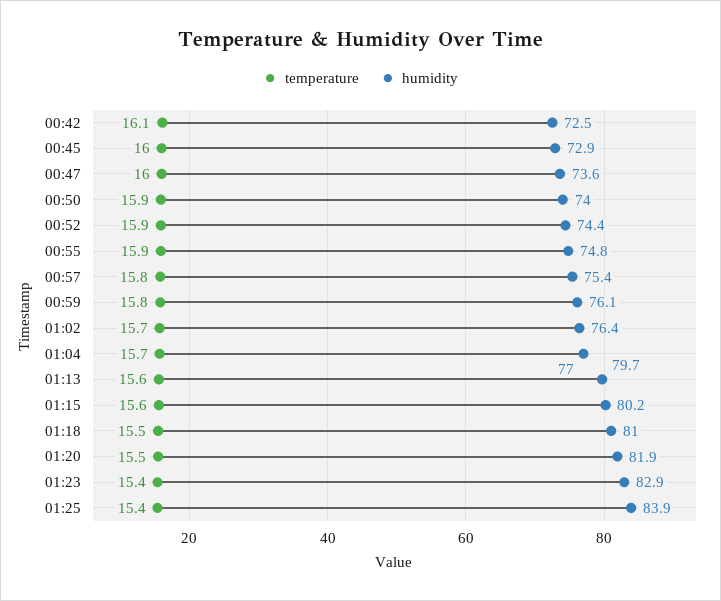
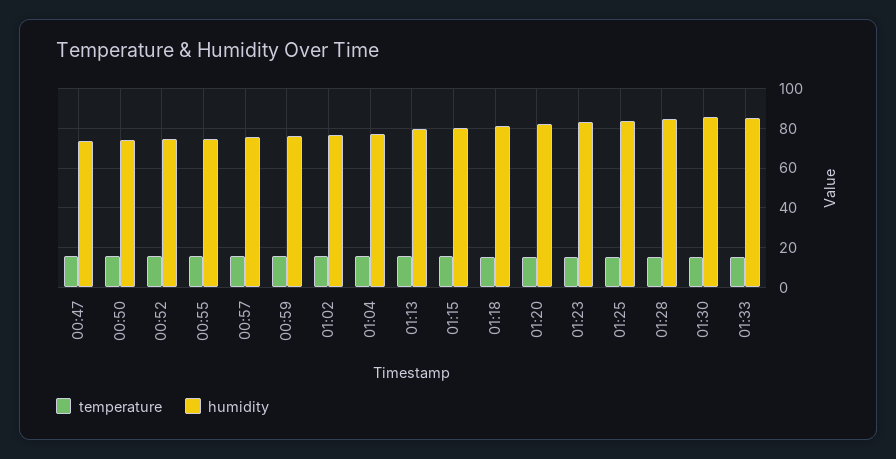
temperature, 00:42: 16.1 -> none
humidity, 00:42: 72.5 -> none
temperature, 00:45: 16 -> none
humidity, 00:45: 72.9 -> none
temperature, 01:28: none -> 15
humidity, 01:28: none -> 85
temperature, 01:30: none -> 15
humidity, 01:30: none -> 85
temperature, 01:33: none -> 15
humidity, 01:33: none -> 85

